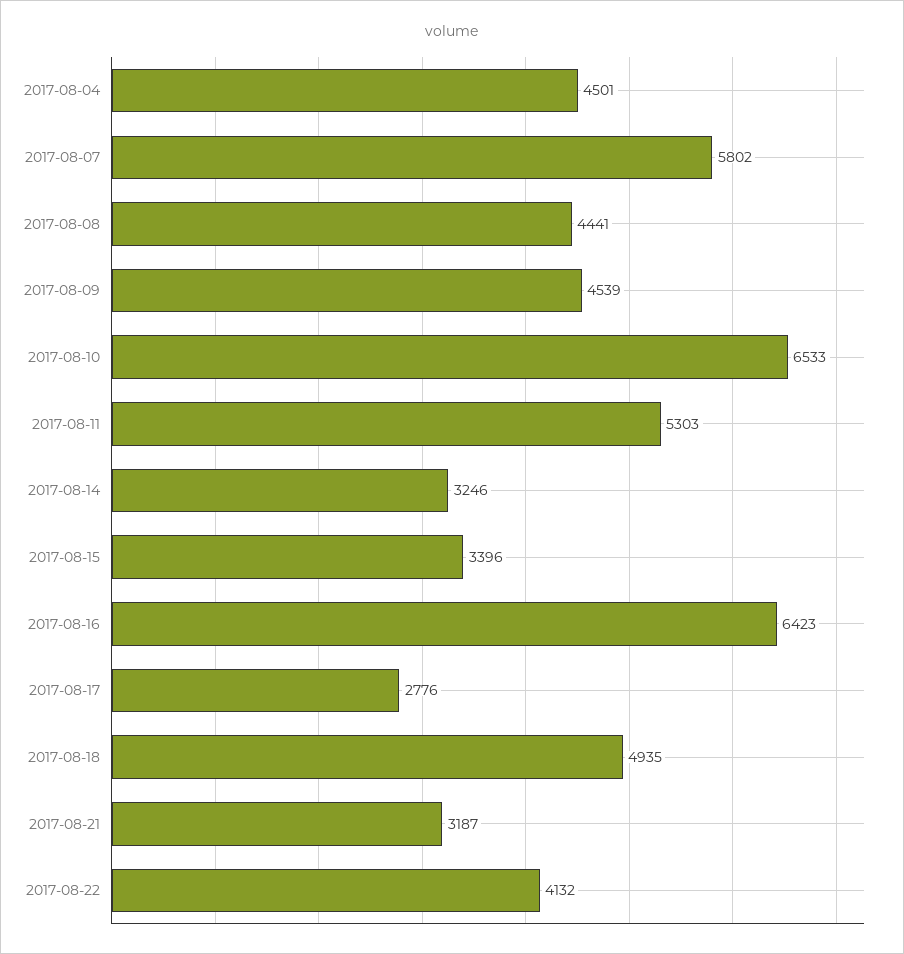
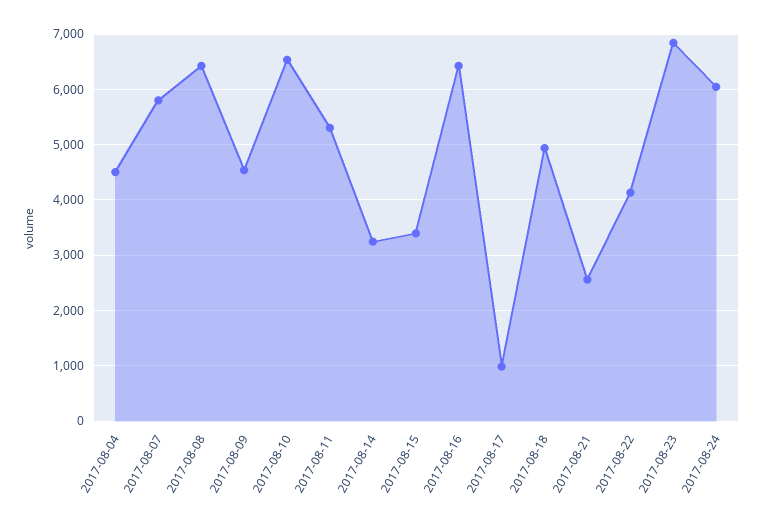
2017-08-08: 4441 -> 6400
2017-08-17: 2776 -> 1000
2017-08-21: 3187 -> 2600
2017-08-23: none -> 6800
2017-08-24: none -> 6000

